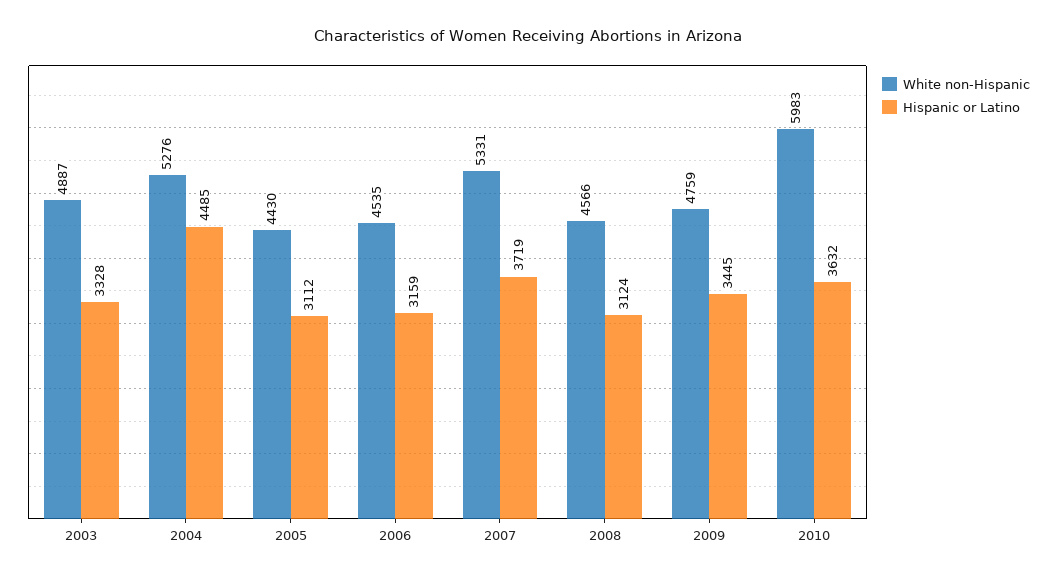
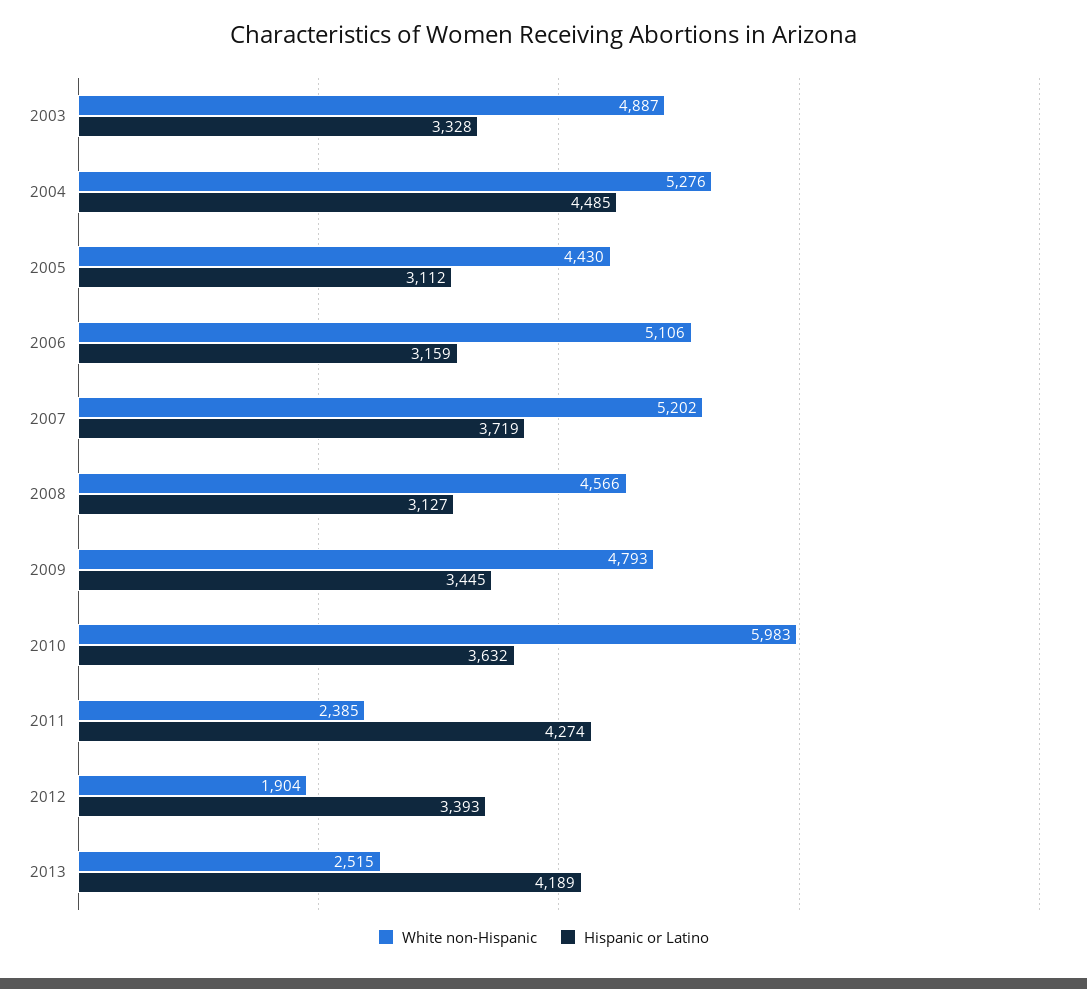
White non-Hispanic, 2006: 4535 -> 5106
White non-Hispanic, 2007: 5331 -> 5202
Hispanic or Latino, 2008: 3124 -> 3127
White non-Hispanic, 2009: 4759 -> 4793
White non-Hispanic, 2011: none -> 2385
Hispanic or Latino, 2011: none -> 4274
White non-Hispanic, 2012: none -> 1904
Hispanic or Latino, 2012: none -> 3393
White non-Hispanic, 2013: none -> 2515
Hispanic or Latino, 2013: none -> 4189

